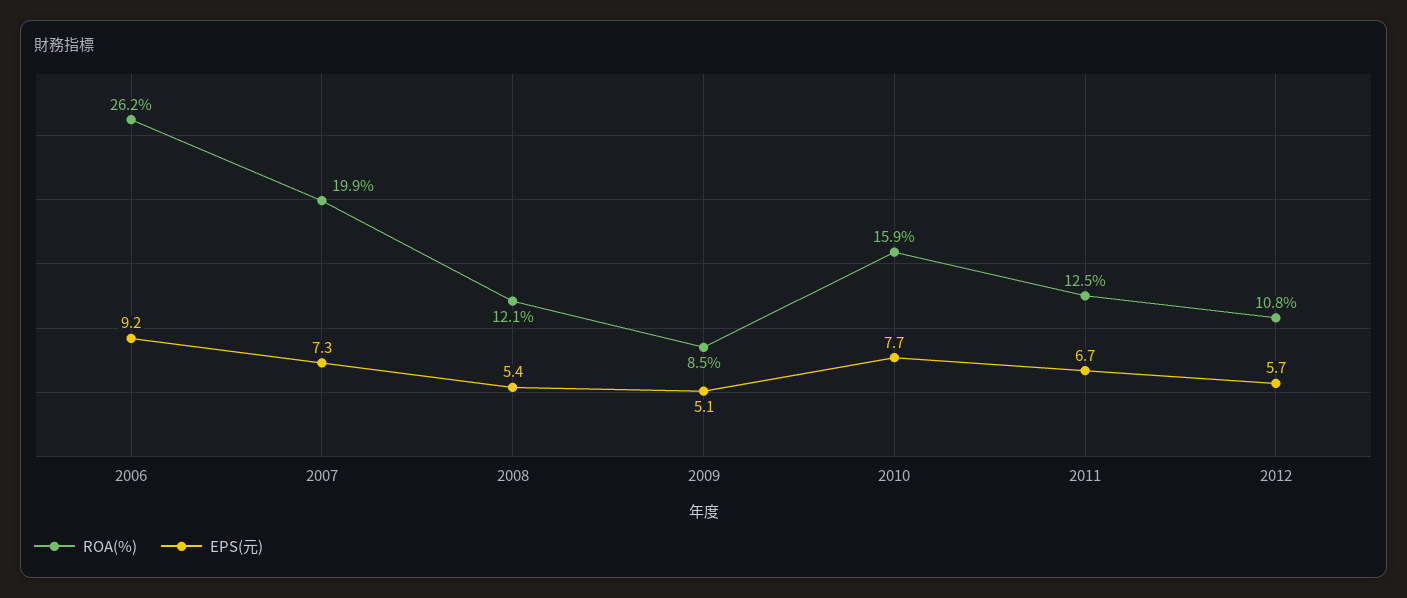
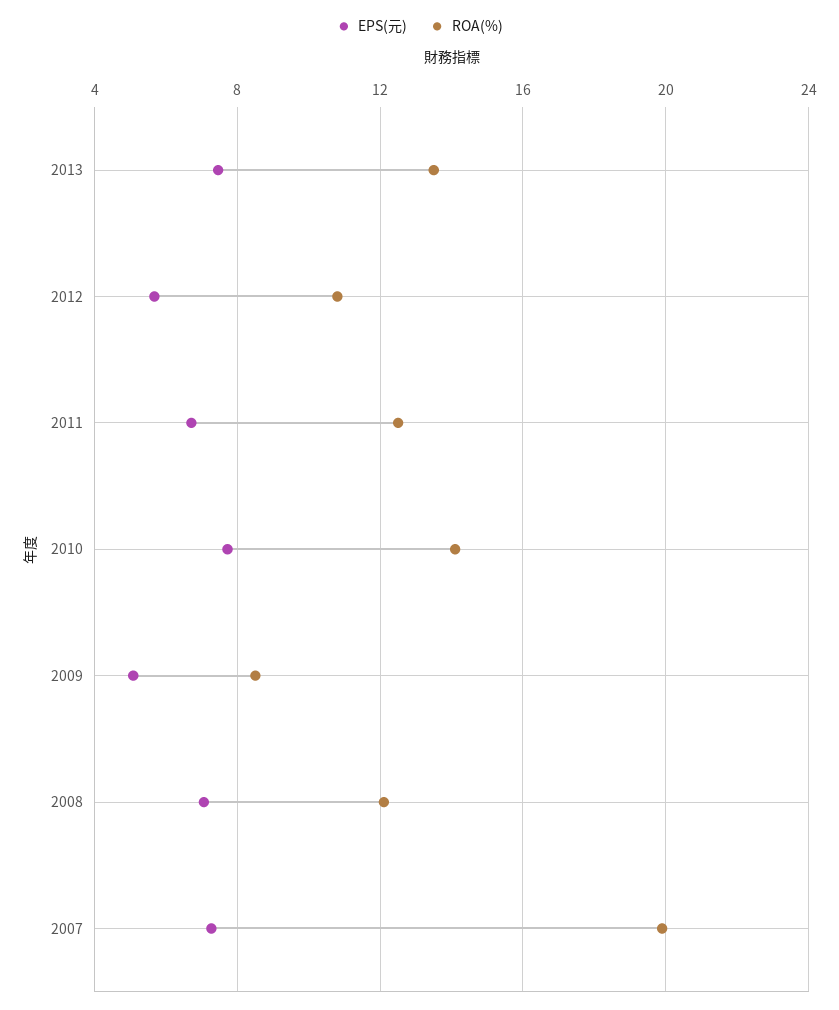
ROA(%), 2006: 26.2 -> none
EPS(元), 2006: 9.2 -> none
EPS(元), 2008: 5.4 -> 7
ROA(%), 2010: 15.9 -> 14
EPS(元), 2013: none -> 7.5
ROA(%), 2013: none -> 13.5

